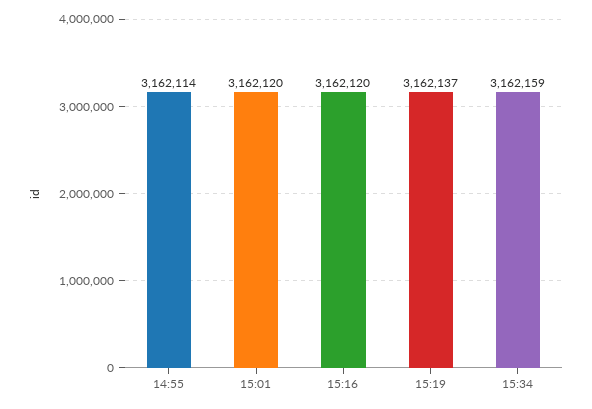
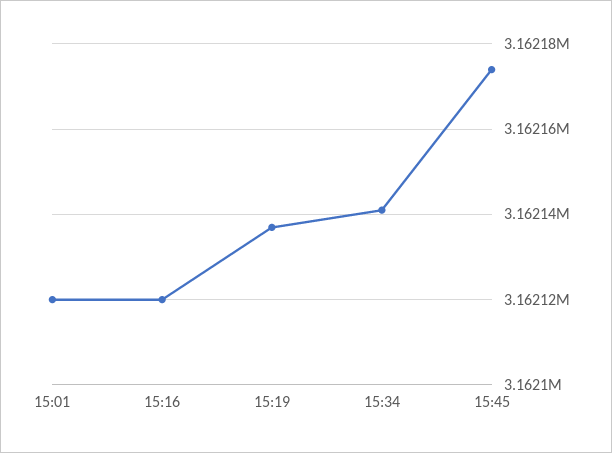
14:55: 3162114 -> none
15:34: 3162159 -> 3162140
15:45: none -> 3162175

